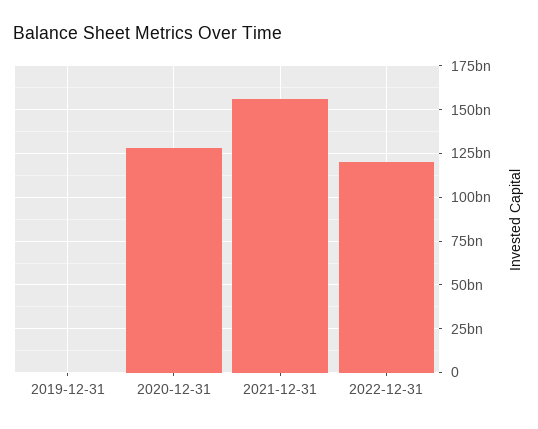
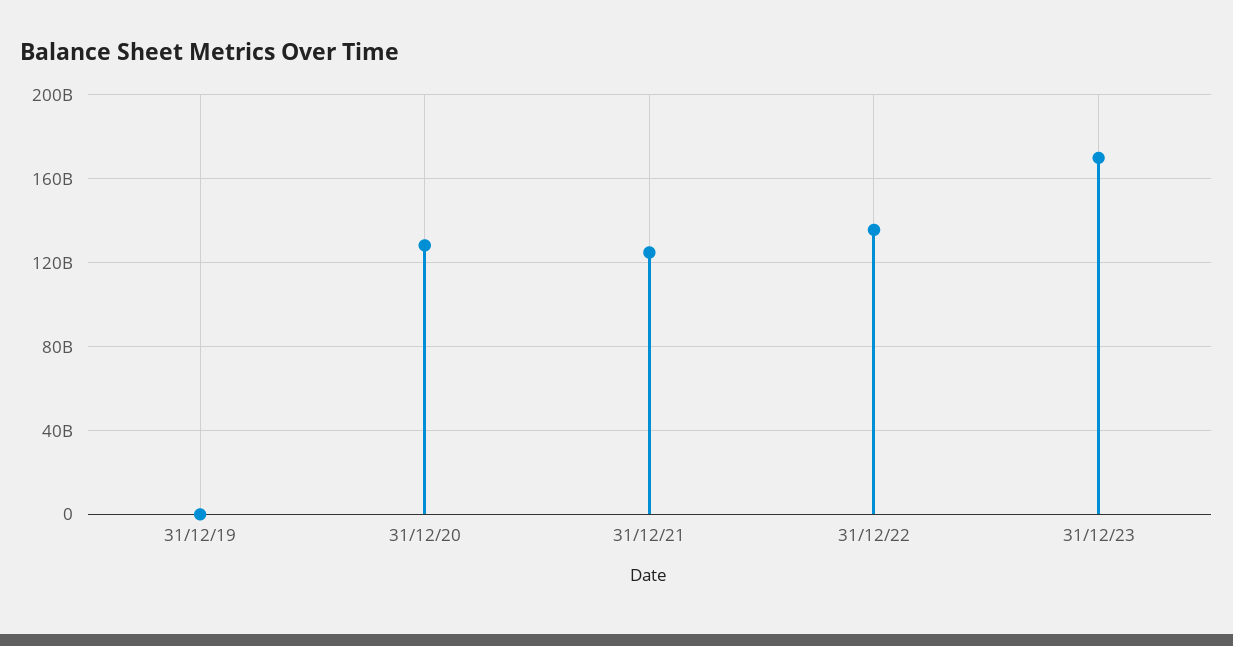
2021-12-31: 155000000000 -> 125000000000
2022-12-31: 120000000000 -> 135000000000
31/12/23: none -> 170000000000

